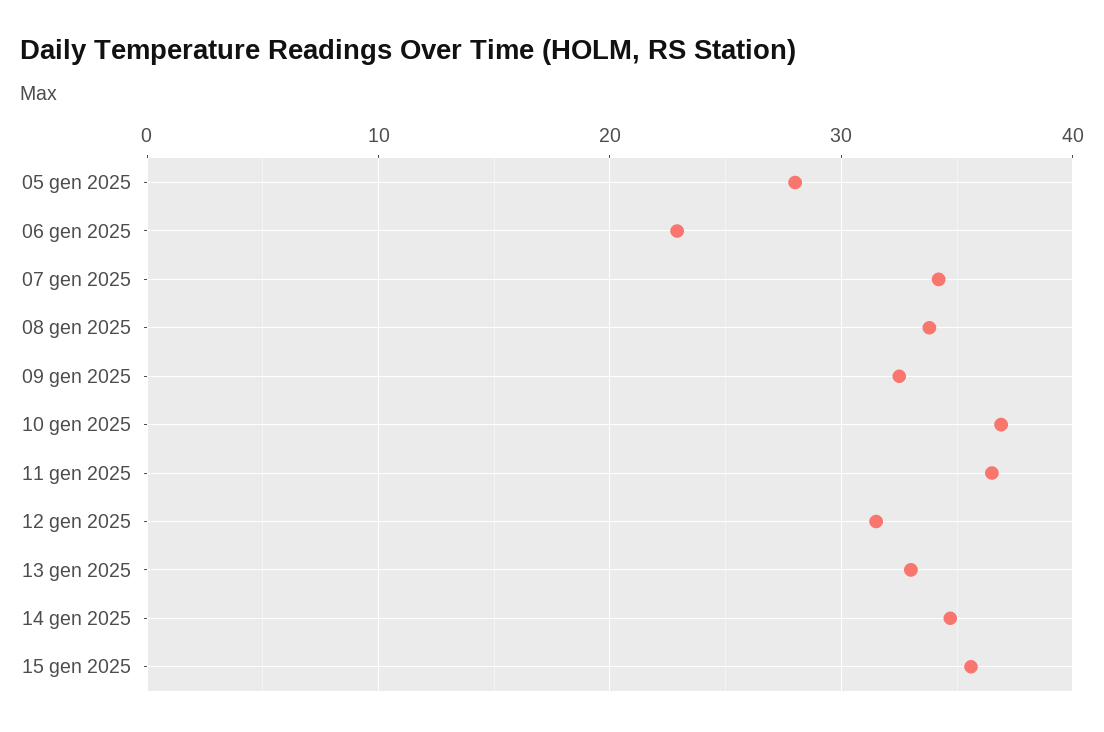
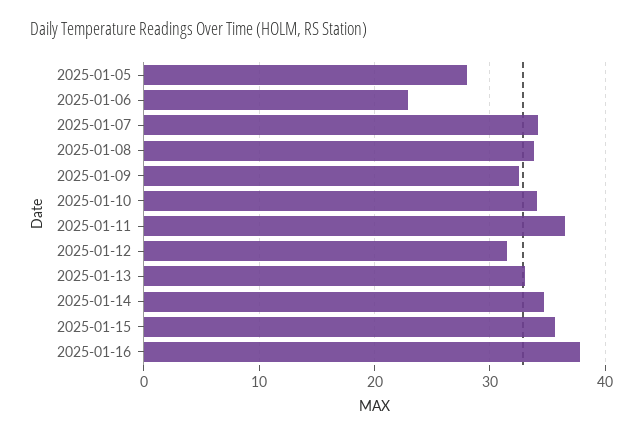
10 gen 2025: 37 -> 34
2025-01-16: none -> 38

